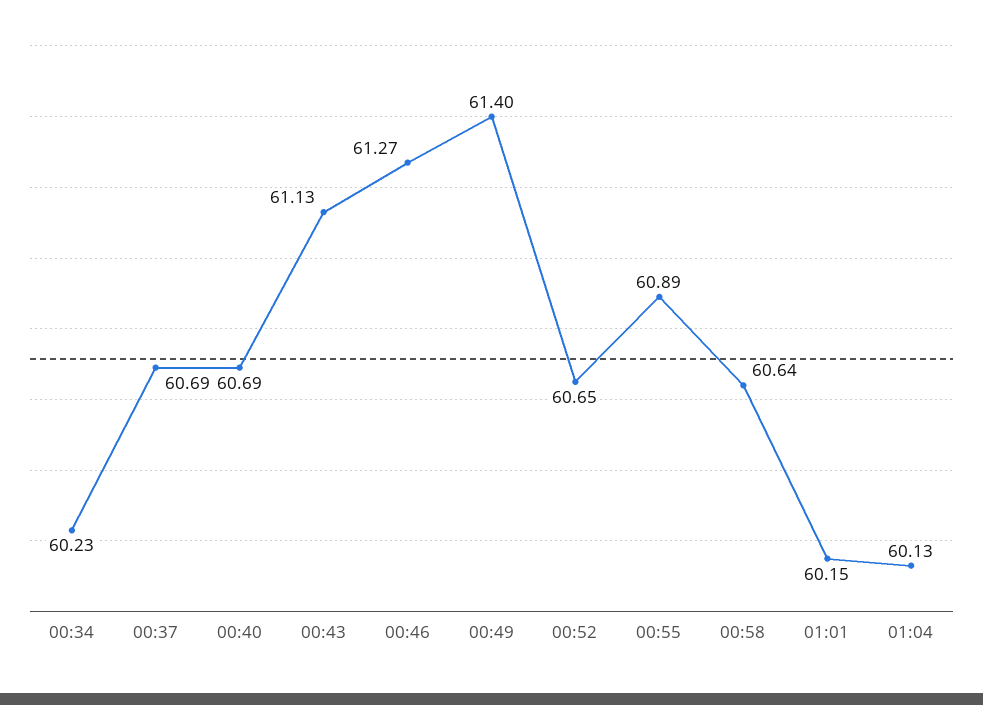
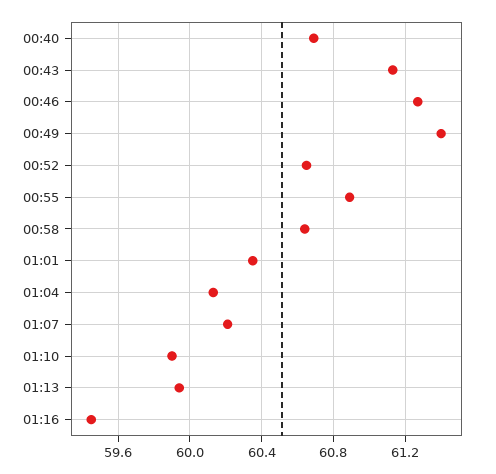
00:34: 60.23 -> none
00:37: 60.69 -> none
01:01: 60.15 -> 60.35
01:07: none -> 60.2
01:10: none -> 59.9
01:13: none -> 59.95
01:16: none -> 59.45

